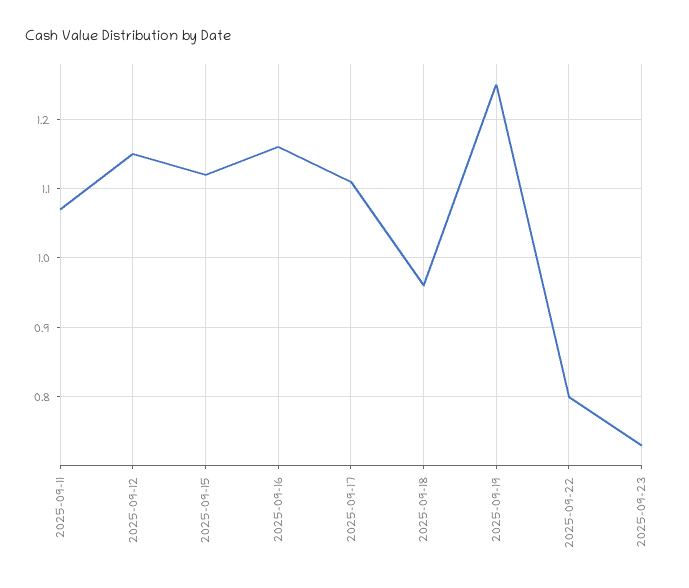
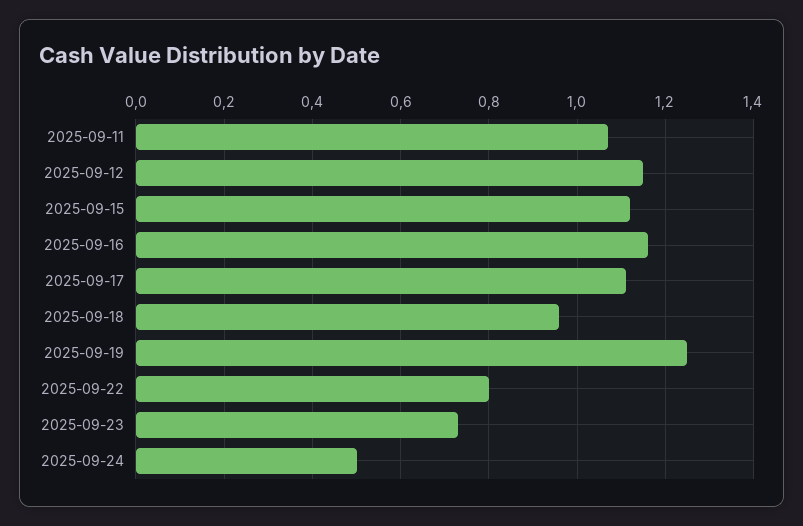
2025-09-24: none -> 0.5

